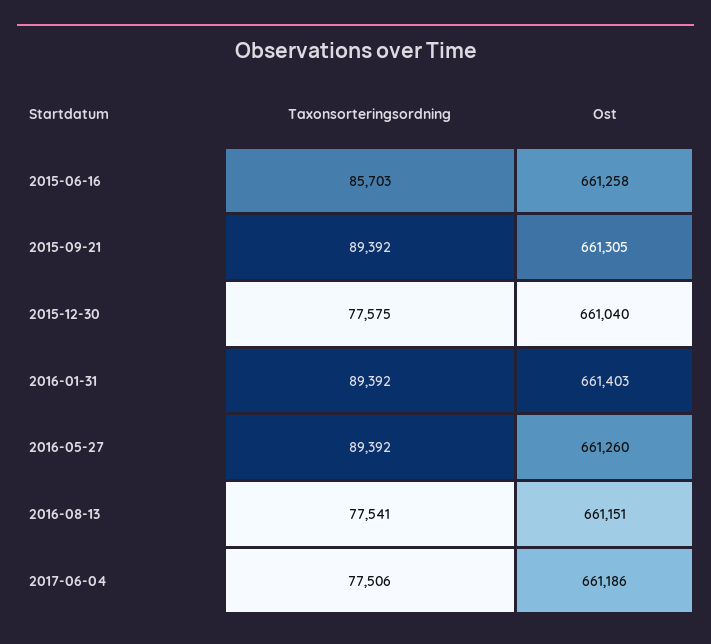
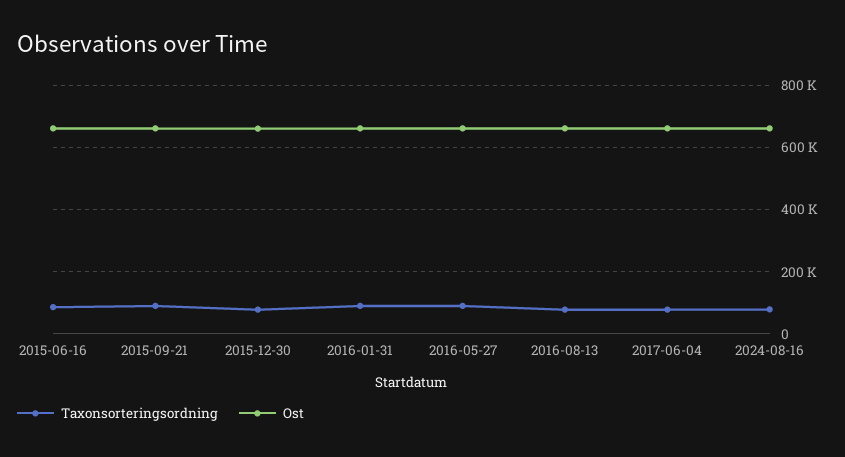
Taxonsorteringsordning, 2024-08-16: none -> 80000
Ost, 2024-08-16: none -> 660000

